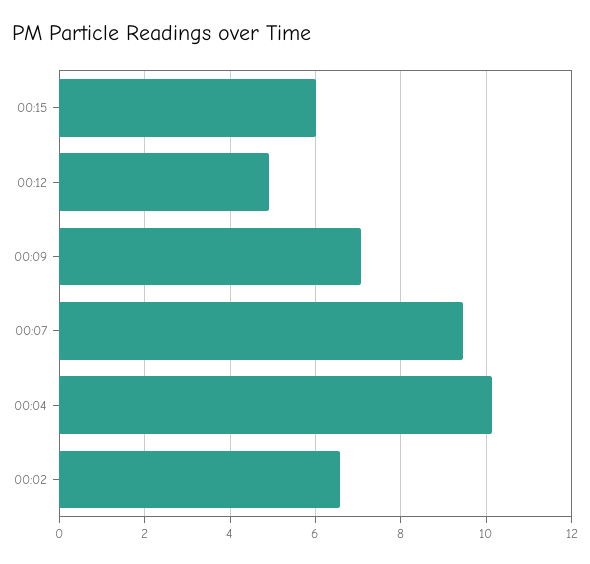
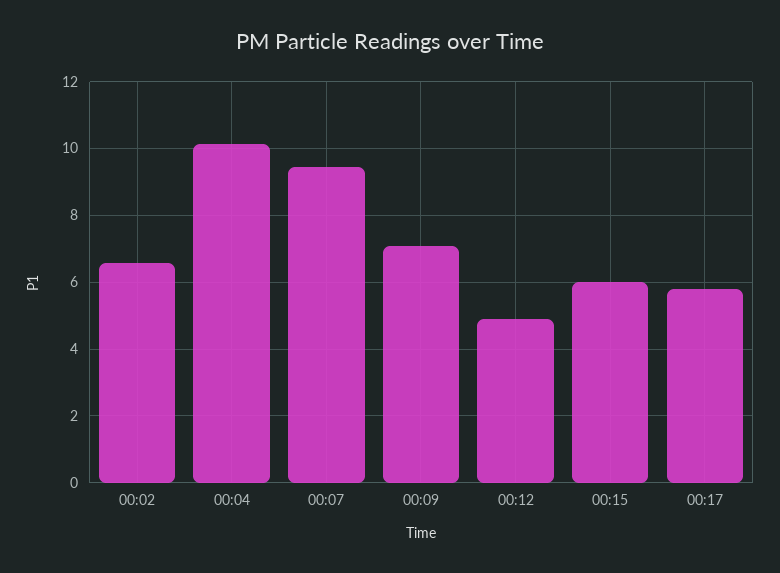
00:17: none -> 5.8

